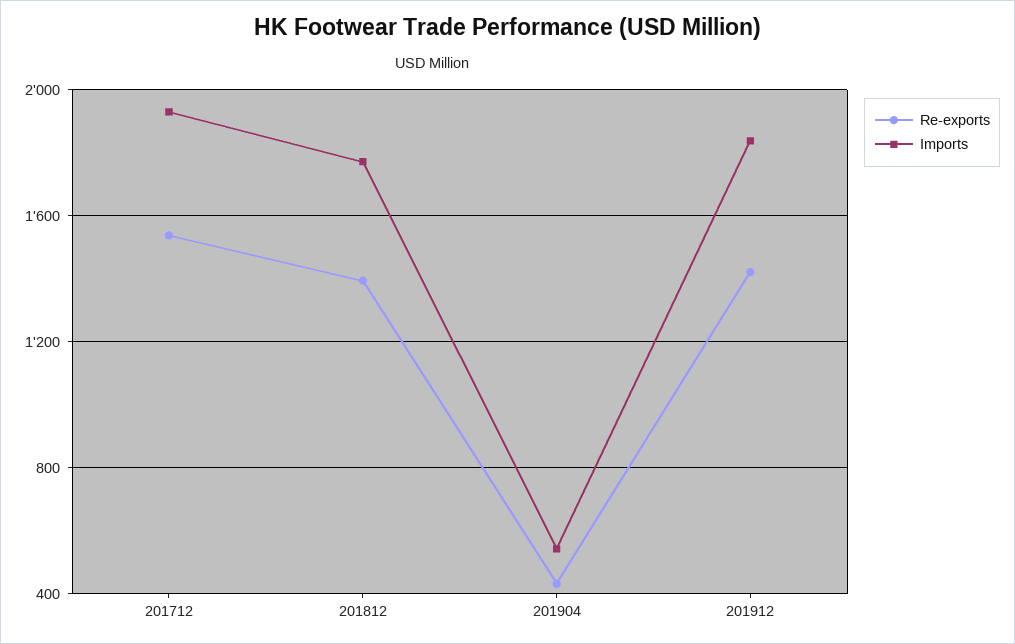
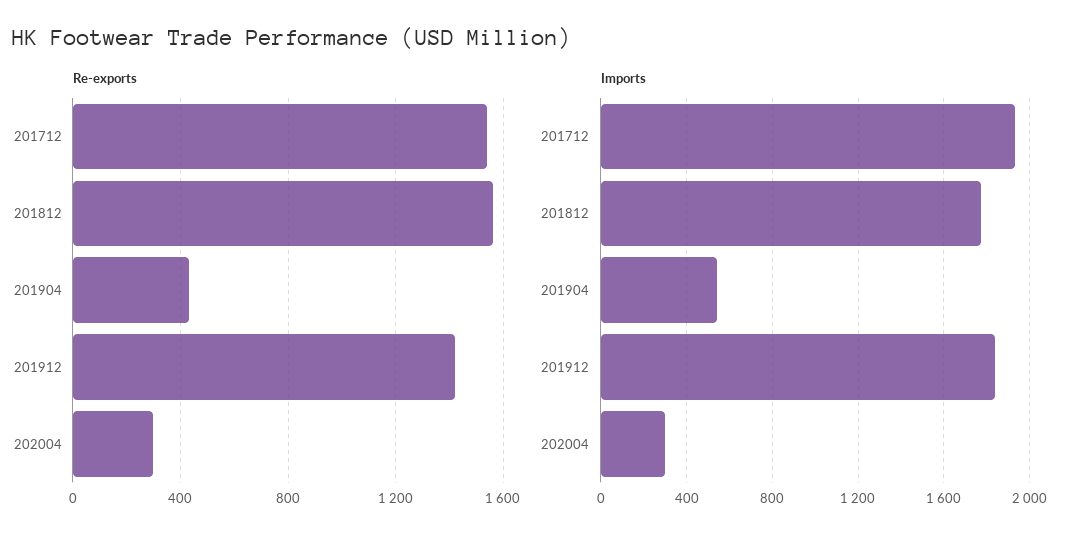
Re-exports, 201812: 1400 -> 1550
Re-exports, 202004: none -> 300
Imports, 202004: none -> 300

